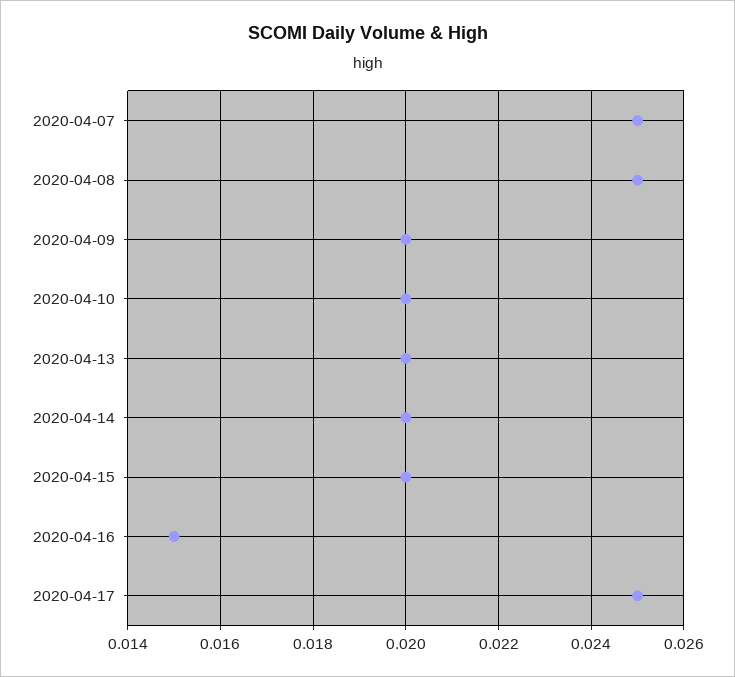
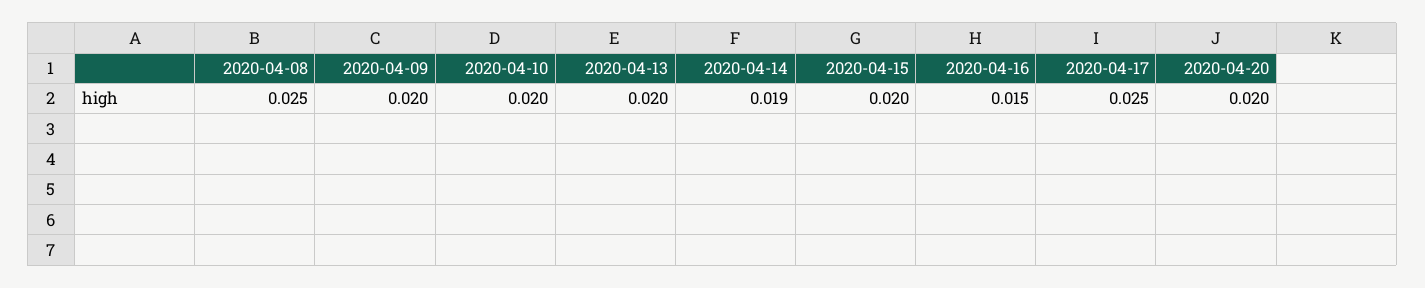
2020-04-07: 0.025 -> none
2020-04-14: 0.02 -> 0.019
2020-04-20: none -> 0.02

